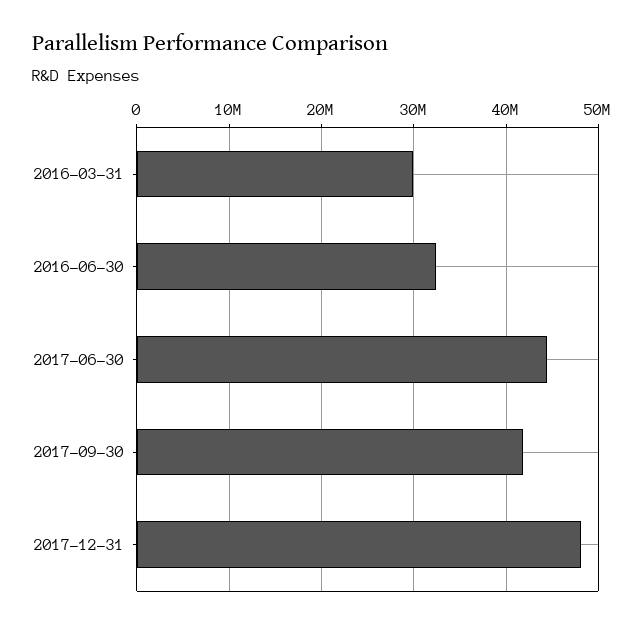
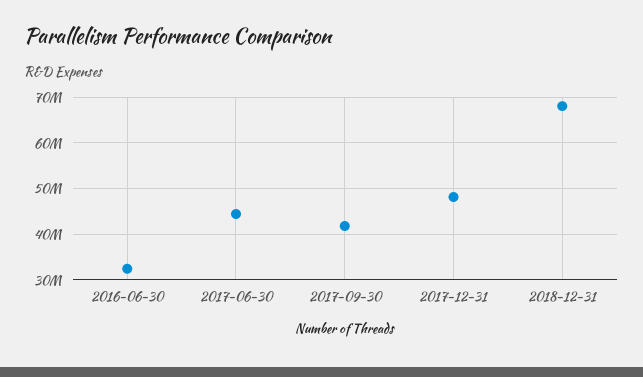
2016-03-31: 30000000 -> none
2018-12-31: none -> 68000000

